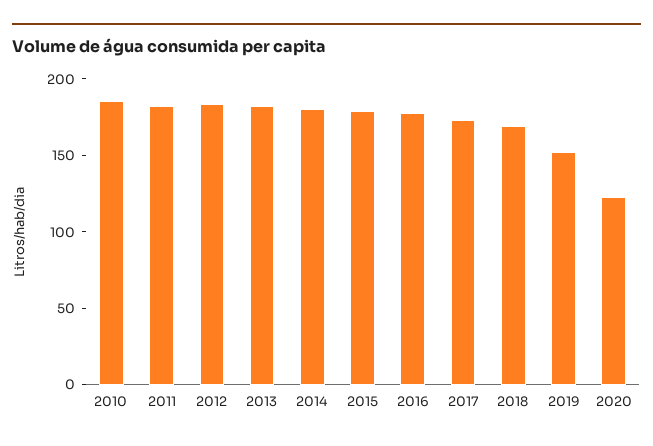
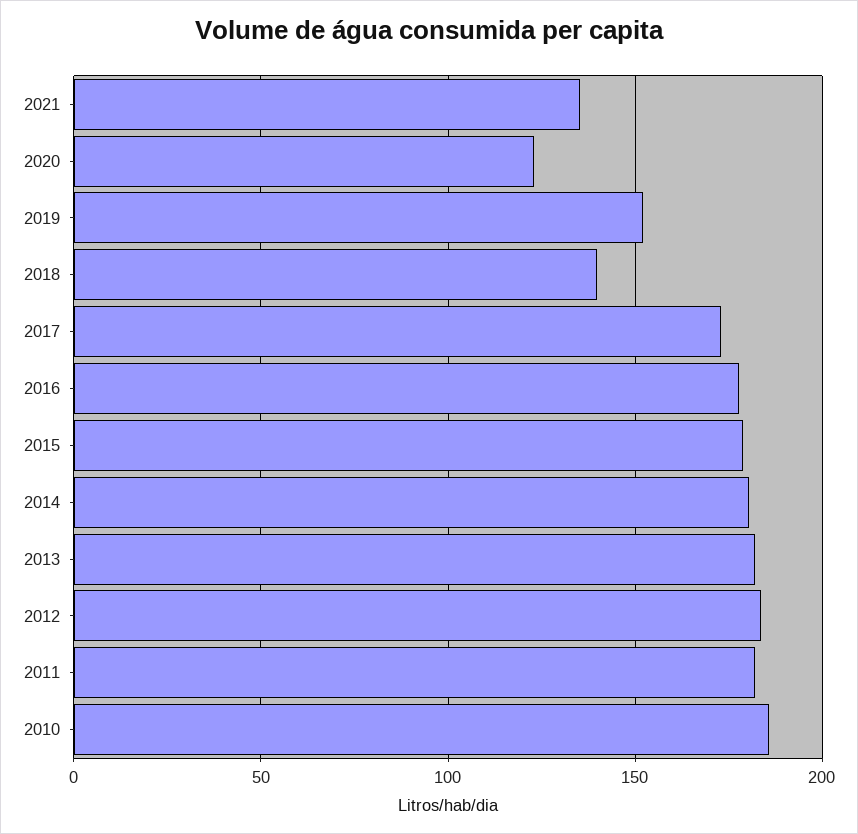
2018: 170 -> 140
2021: none -> 135

